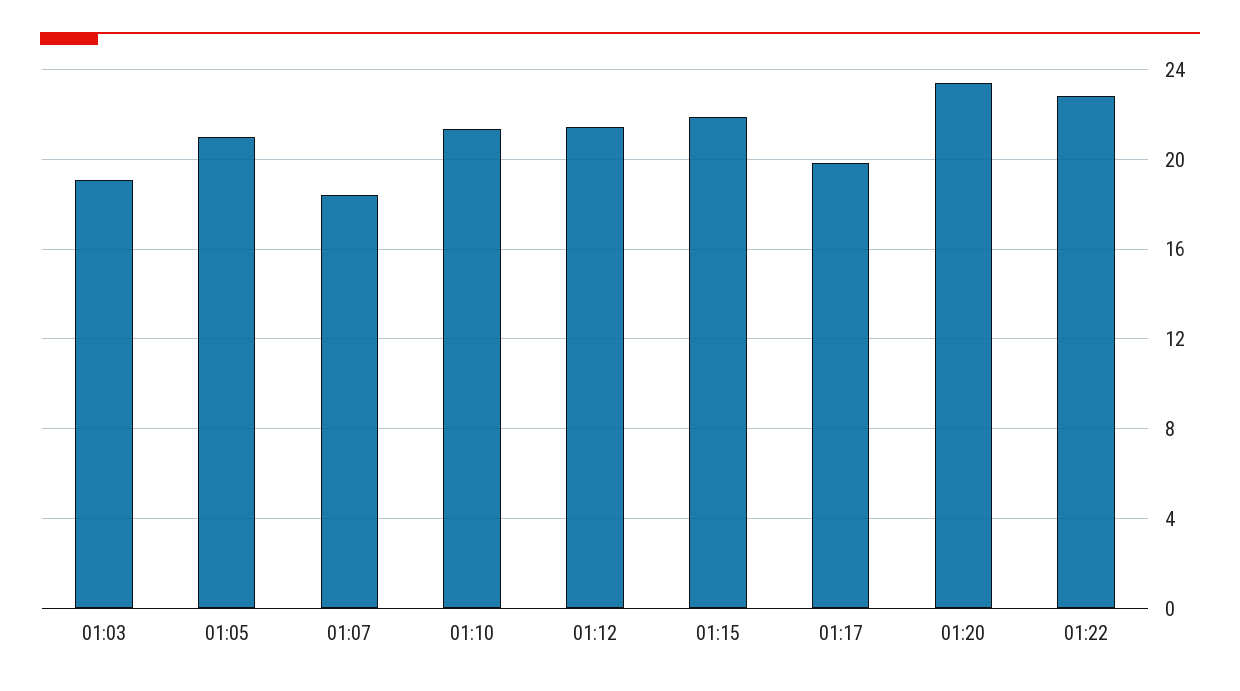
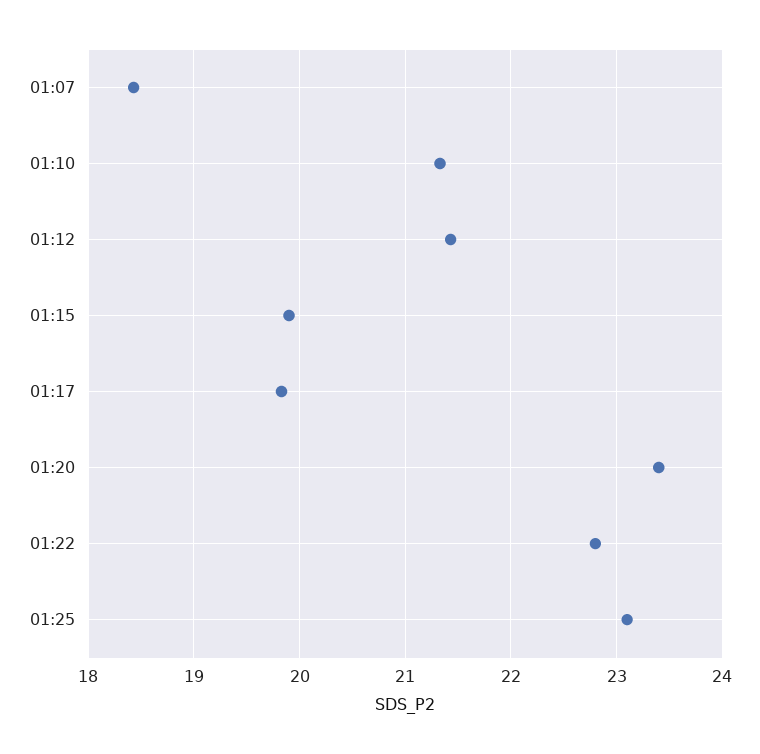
01:03: 19 -> none
01:05: 21 -> none
01:15: 22 -> 19.9
01:25: none -> 23.1

